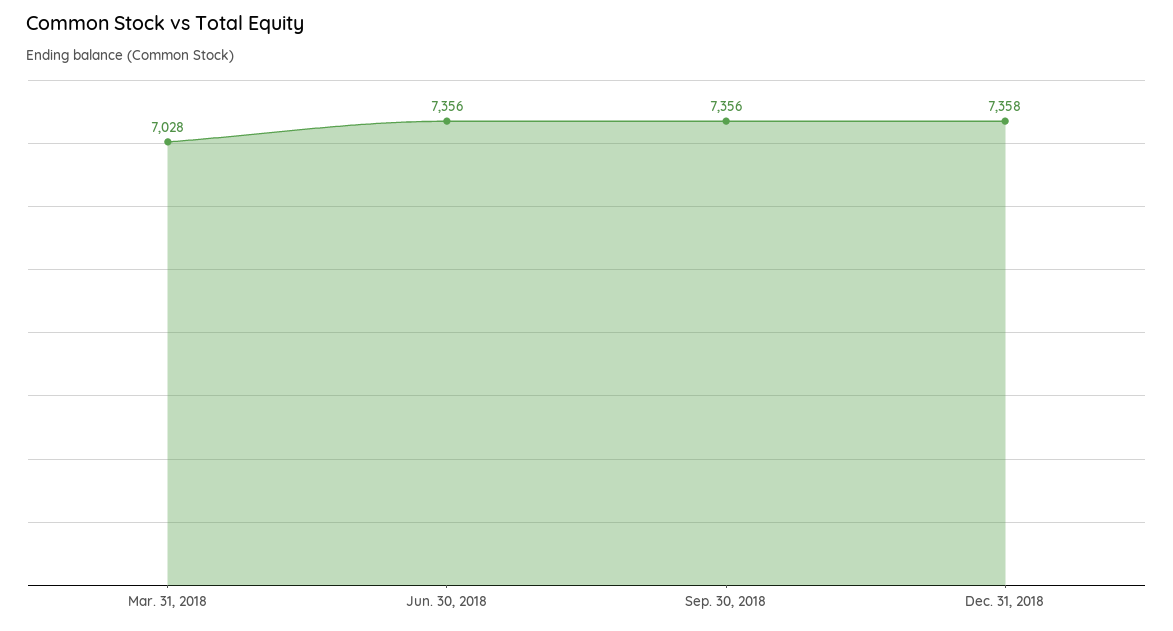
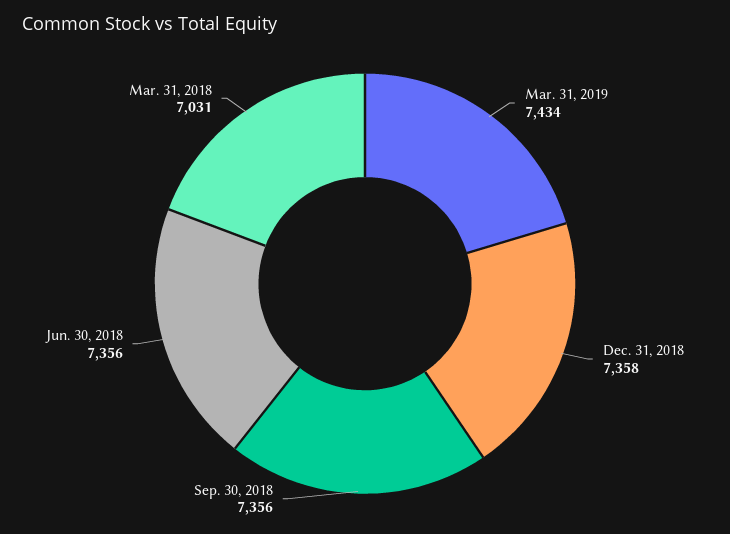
Mar. 31, 2018: 7028 -> 7031
Mar. 31, 2019: none -> 7434

